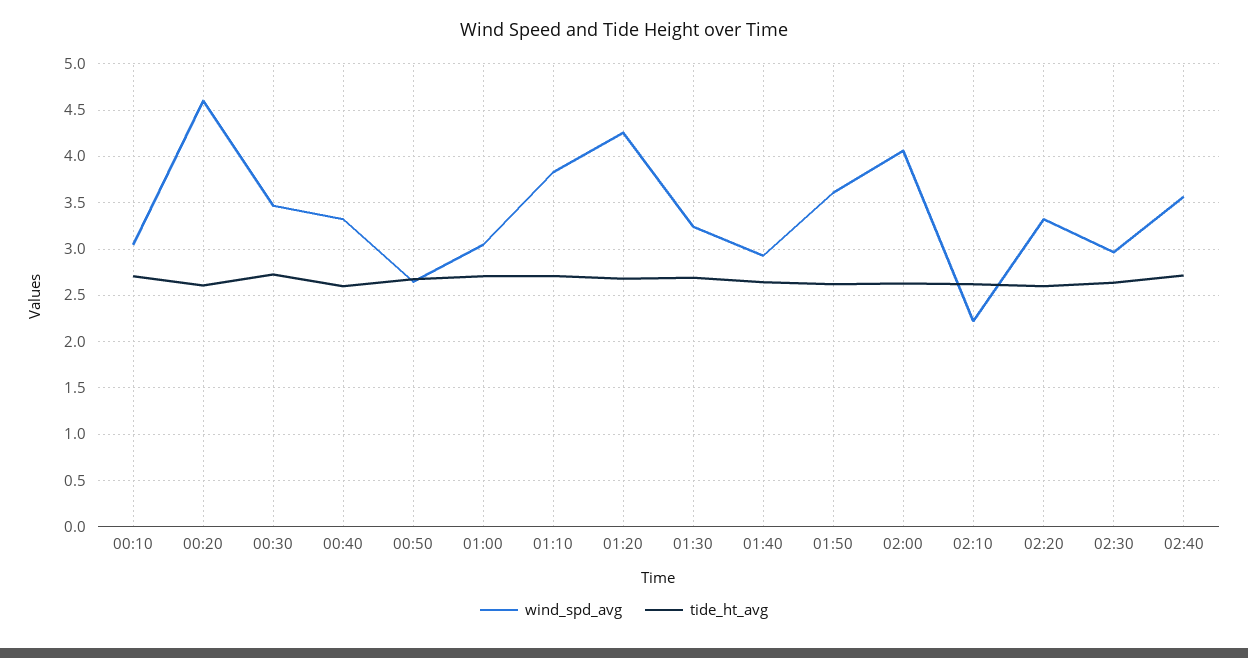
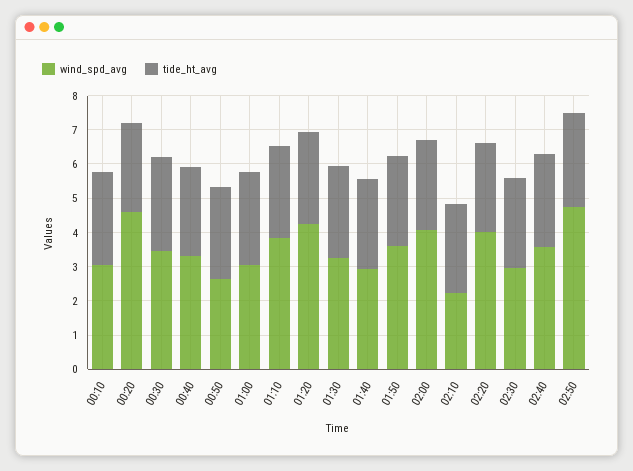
wind_spd_avg, 02:20: 3.3 -> 4
wind_spd_avg, 02:50: none -> 4.75
tide_ht_avg, 02:50: none -> 2.75

